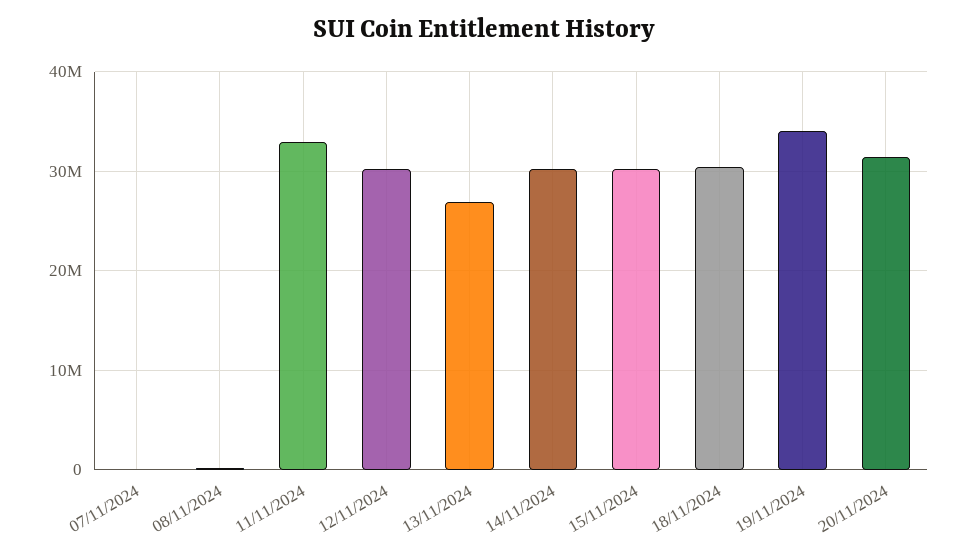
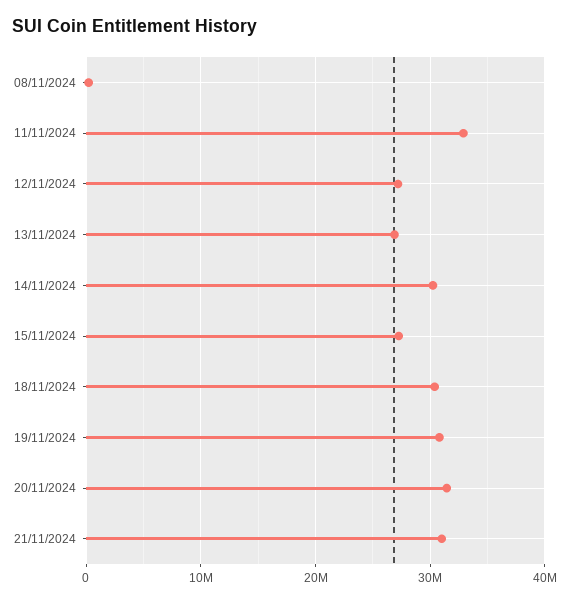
07/11/2024: 0 -> none
12/11/2024: 30000000 -> 27000000
15/11/2024: 30000000 -> 27000000
19/11/2024: 34000000 -> 31000000
21/11/2024: none -> 31000000

